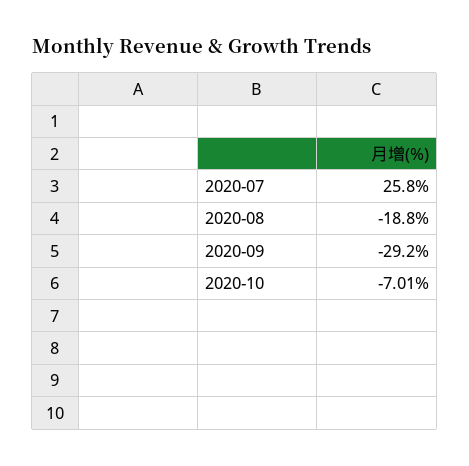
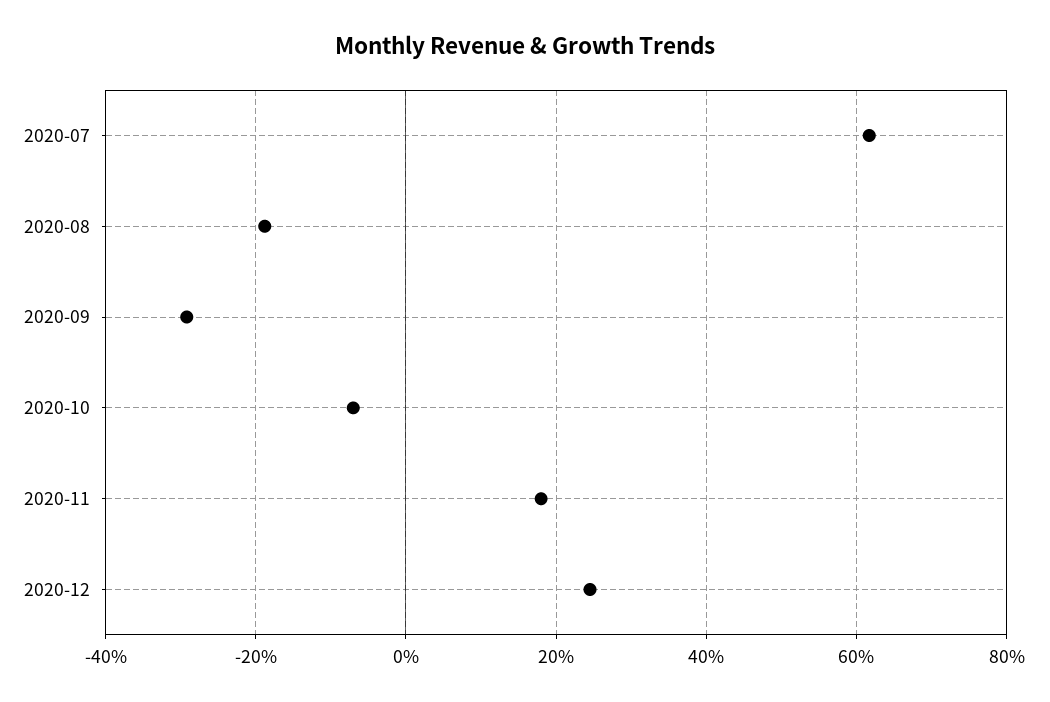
2020-07: 25.8 -> 62
2020-11: none -> 18
2020-12: none -> 24

